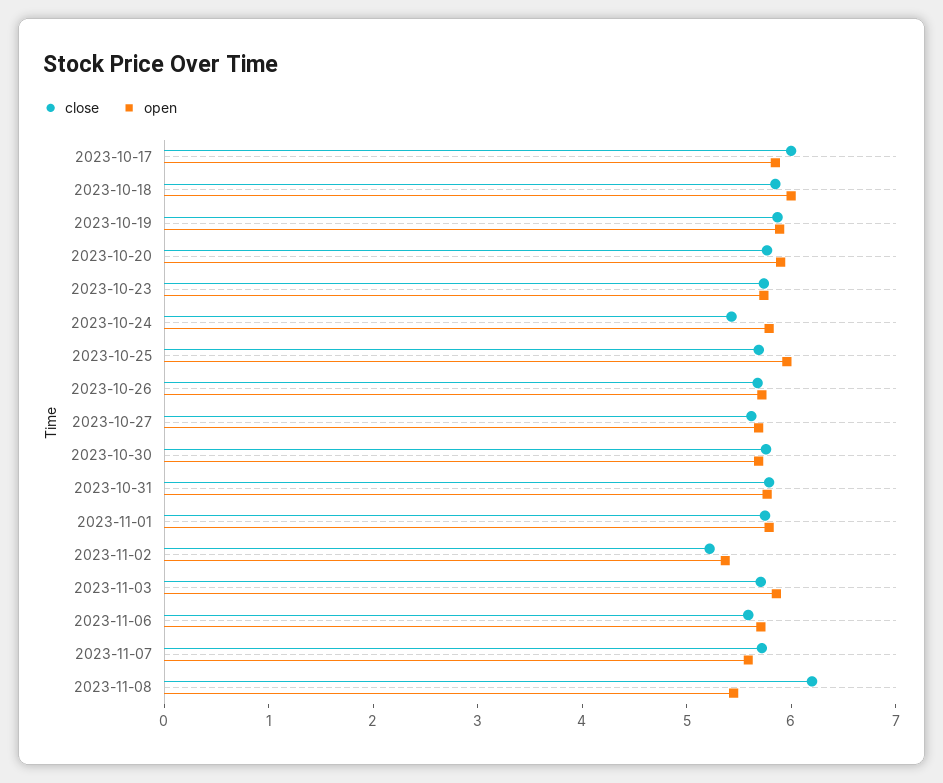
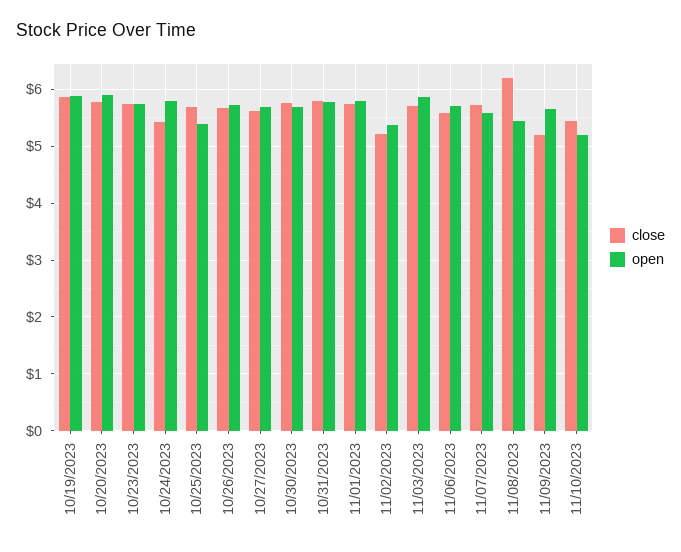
close, 2023-10-17: 6 -> none
open, 2023-10-17: 5.8 -> none
close, 2023-10-18: 5.8 -> none
open, 2023-10-18: 6 -> none
open, 2023-10-25: 6 -> 5.4
close, 11/09/2023: none -> 5.2
open, 11/09/2023: none -> 5.6
close, 11/10/2023: none -> 5.4
open, 11/10/2023: none -> 5.2

